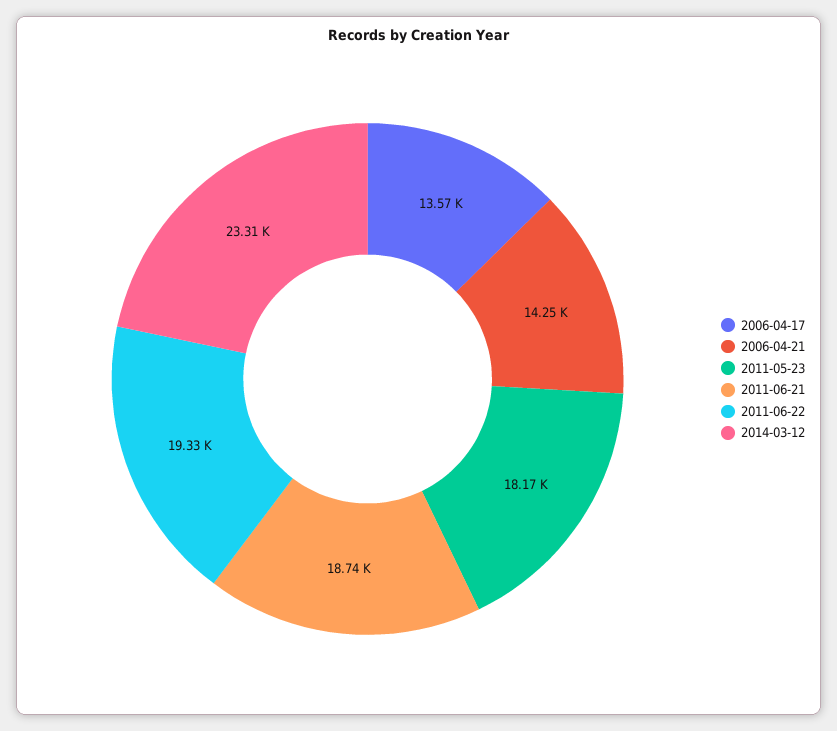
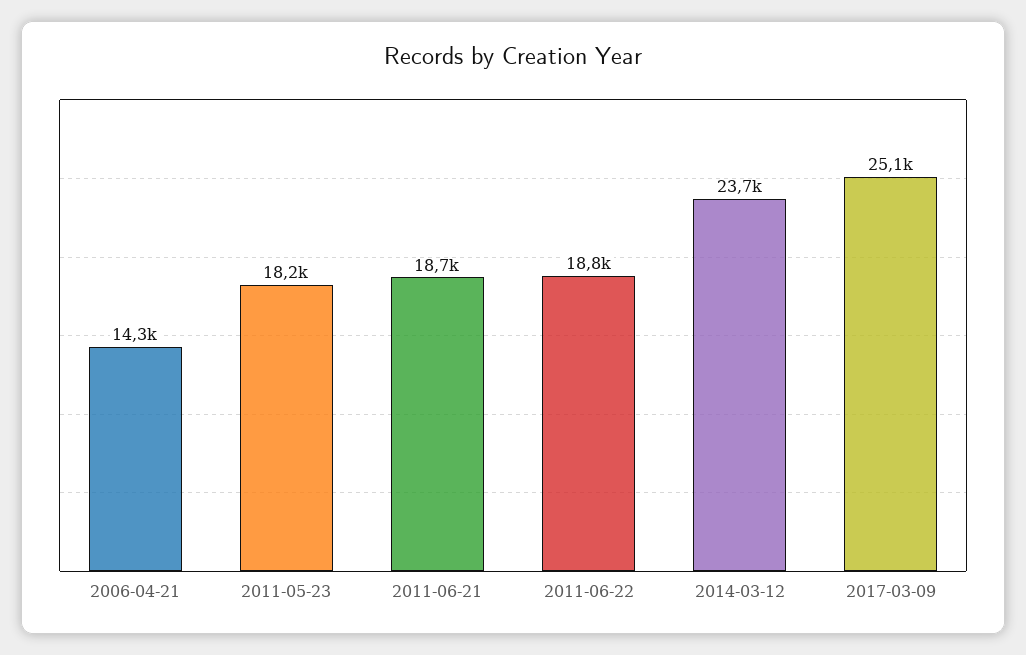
2006-04-17: 13570 -> none
2011-06-22: 19330 -> 18800
2014-03-12: 23310 -> 23700
2017-03-09: none -> 25100

